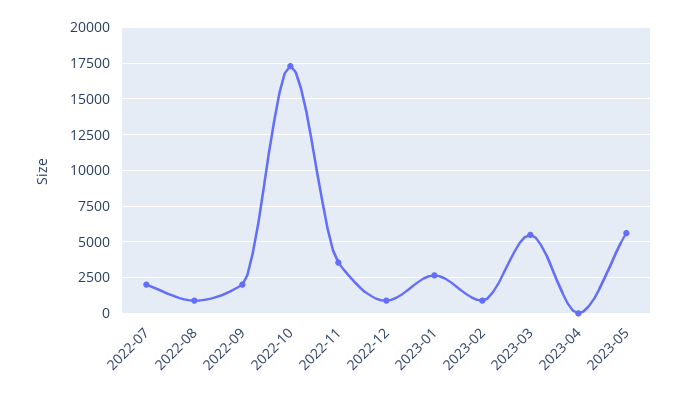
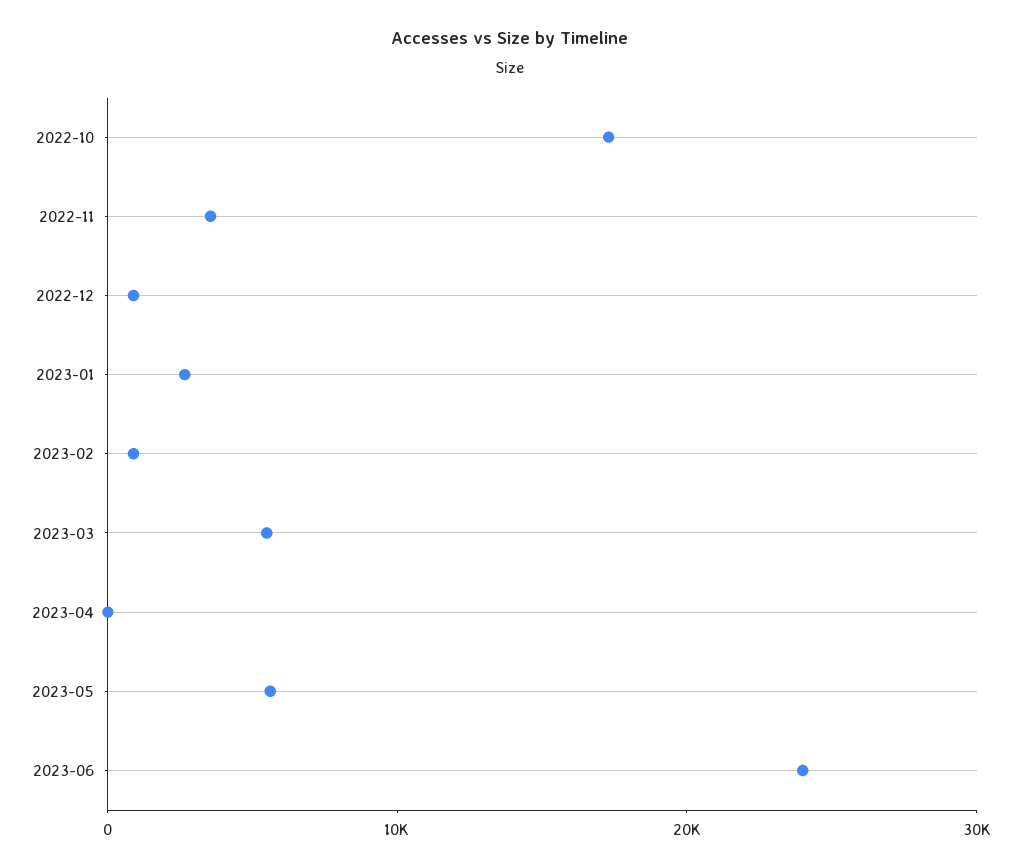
2022-07: 2000 -> none
2022-08: 1000 -> none
2022-09: 2000 -> none
2023-06: none -> 24000

